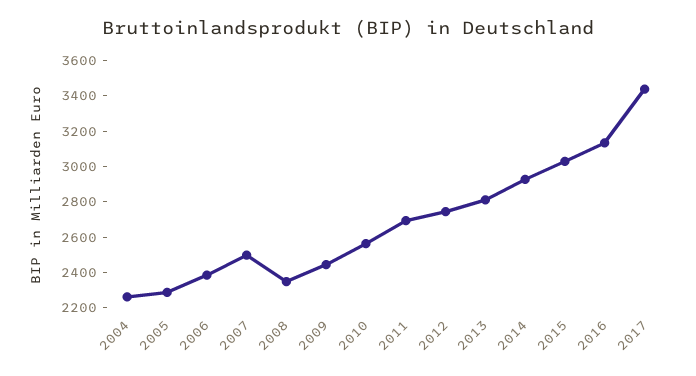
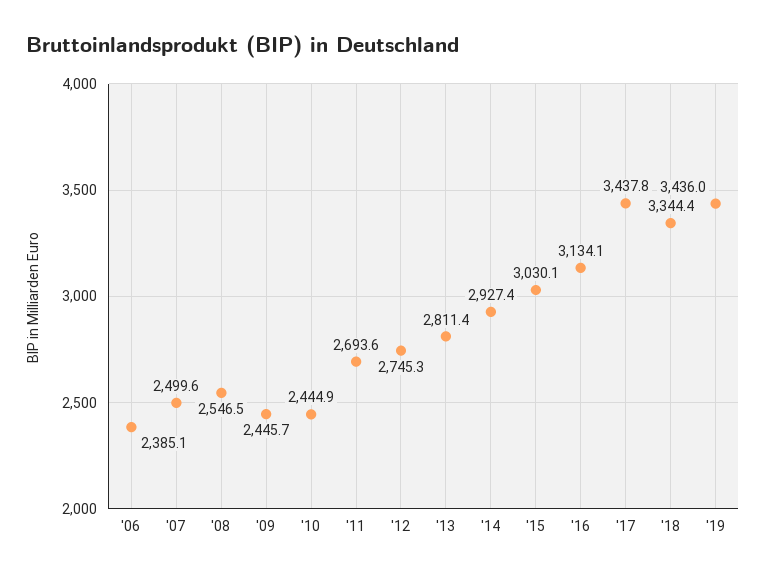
2004: 2250 -> none
2005: 2300 -> none
2008: 2350 -> 2546.5
2010: 2550 -> 2444.9
'18: none -> 3344.4
'19: none -> 3436

